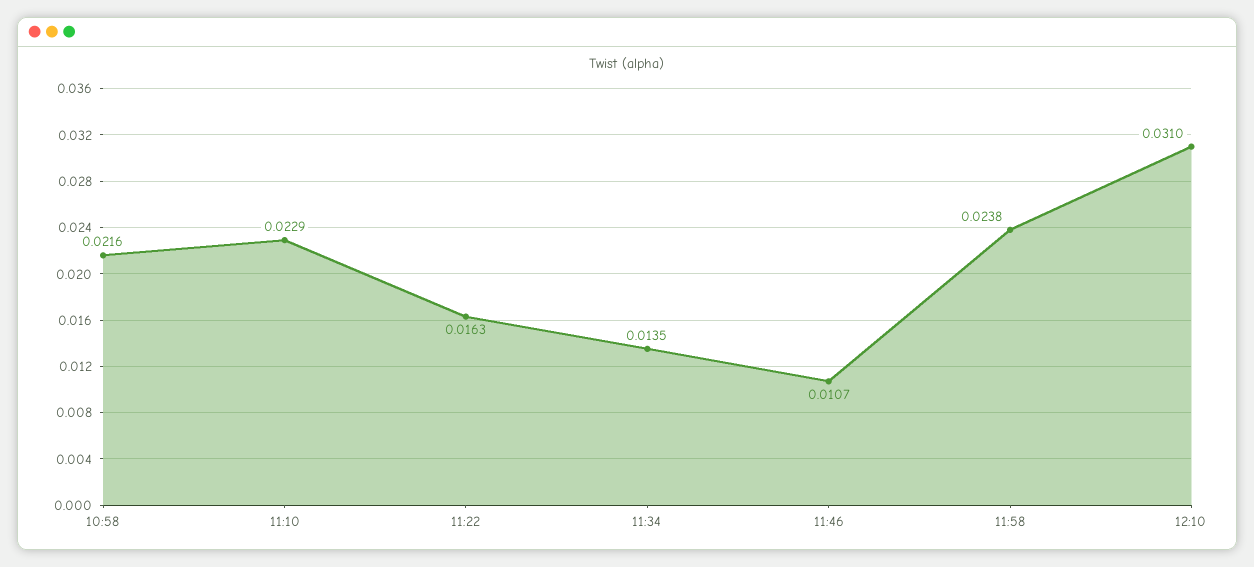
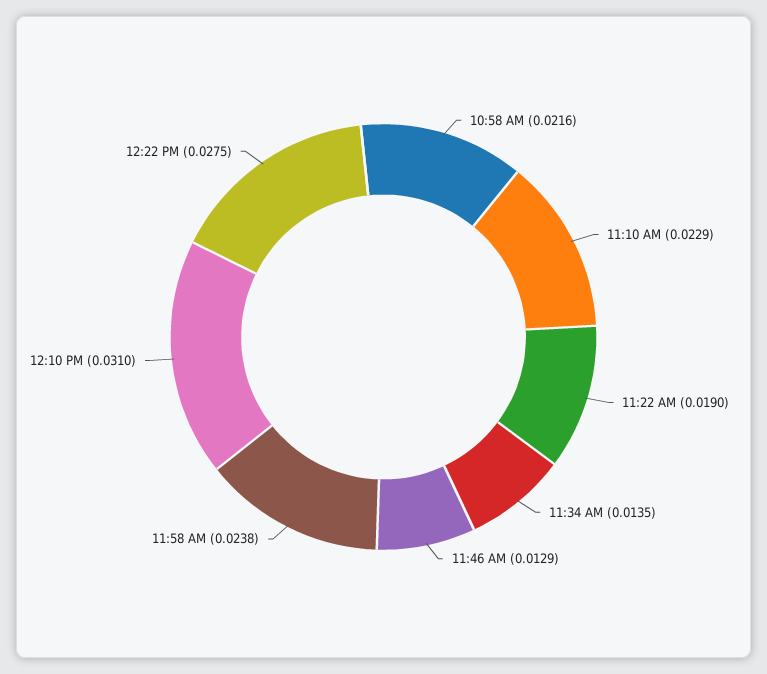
11:22: 0.0163 -> 0.019
11:46: 0.0107 -> 0.0129
12:22 PM: none -> 0.0275

